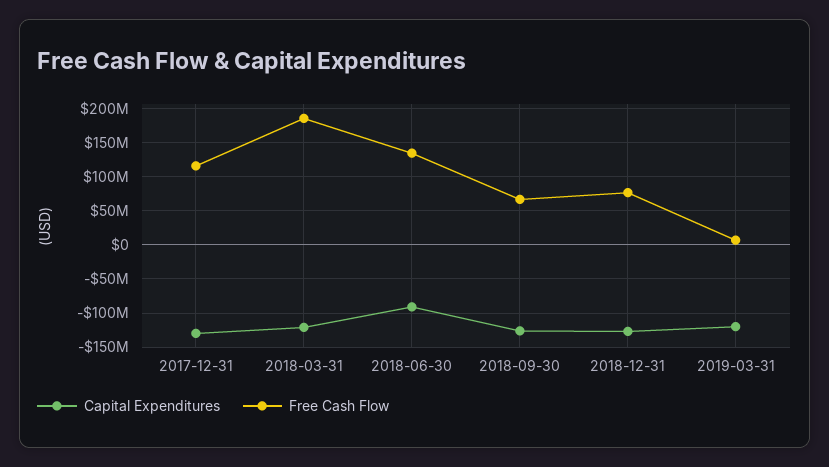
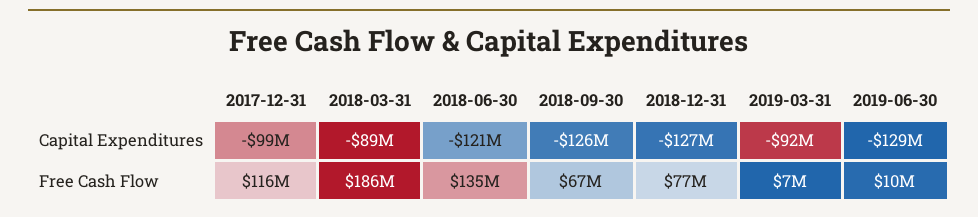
Capital Expenditures, 2017-12-31: -130000000 -> -99000000
Capital Expenditures, 2018-03-31: -120000000 -> -89000000
Capital Expenditures, 2018-06-30: -90000000 -> -121000000
Capital Expenditures, 2019-03-31: -120000000 -> -92000000
Capital Expenditures, 2019-06-30: none -> -129000000
Free Cash Flow, 2019-06-30: none -> 10000000

